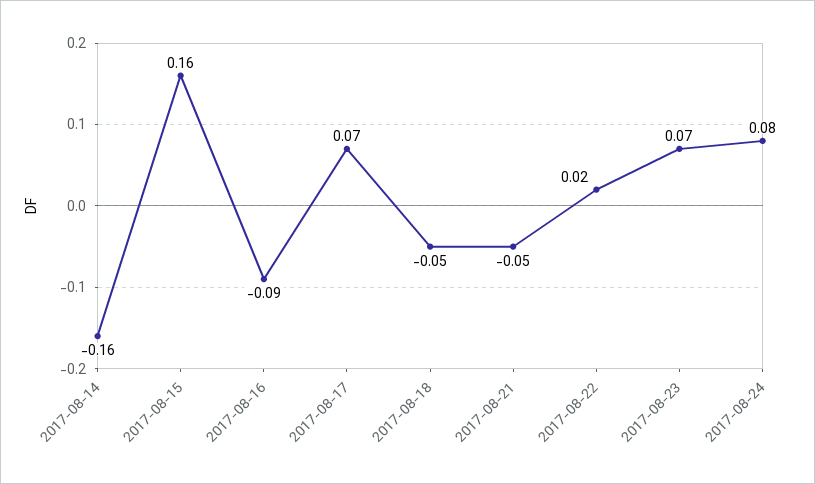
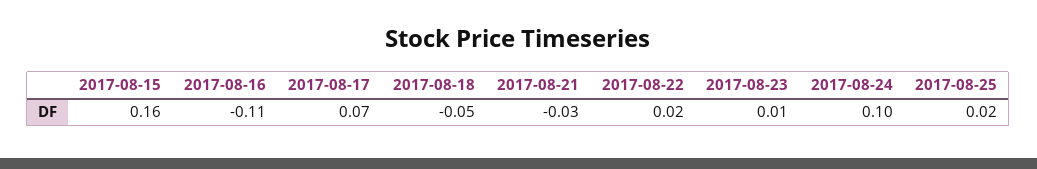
2017-08-14: -0.16 -> none
2017-08-16: -0.09 -> -0.11
2017-08-21: -0.05 -> -0.03
2017-08-23: 0.07 -> 0.01
2017-08-24: 0.08 -> 0.1
2017-08-25: none -> 0.02

